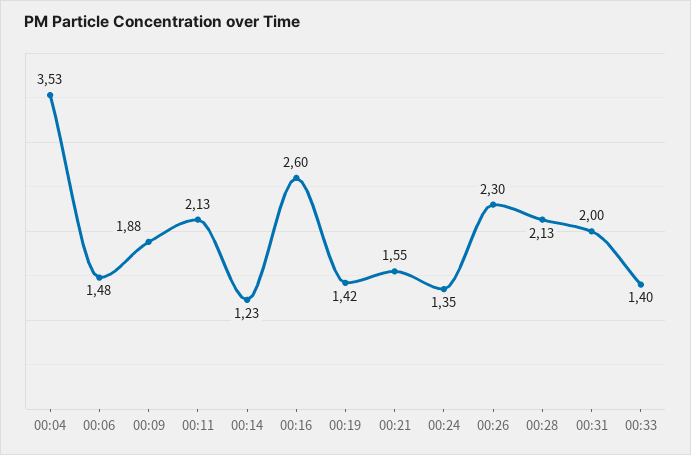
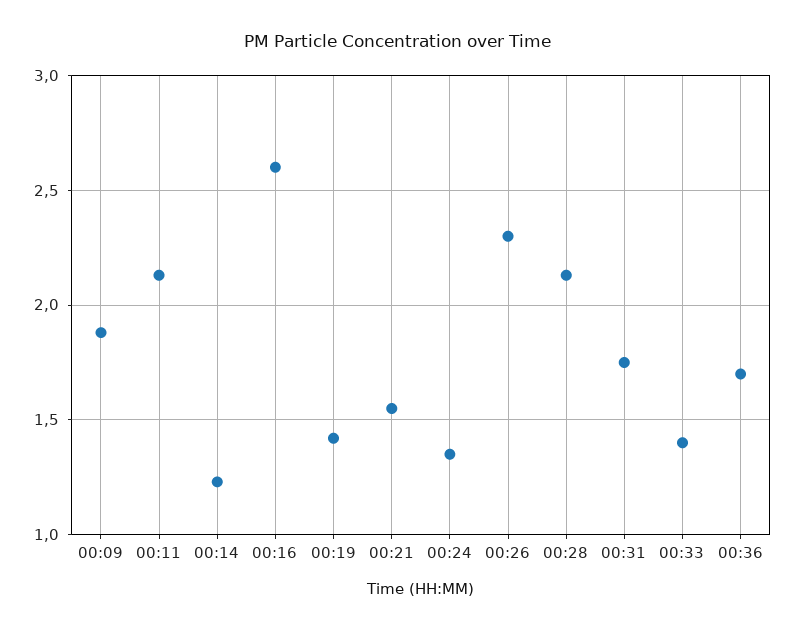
00:04: 3.53 -> none
00:06: 1.48 -> none
00:31: 2 -> 1.75
00:36: none -> 1.7

